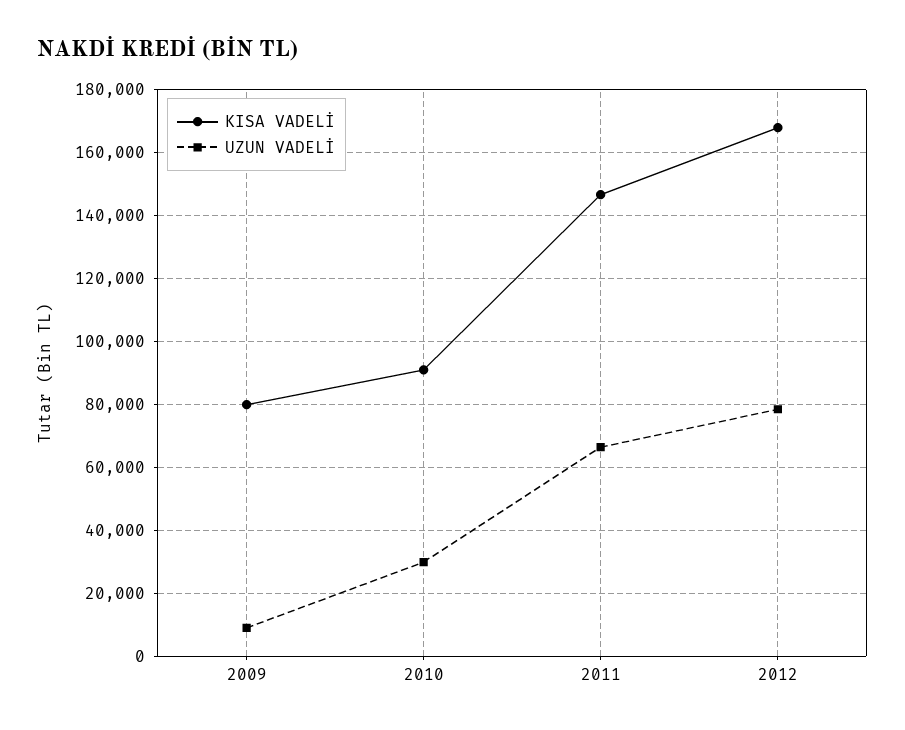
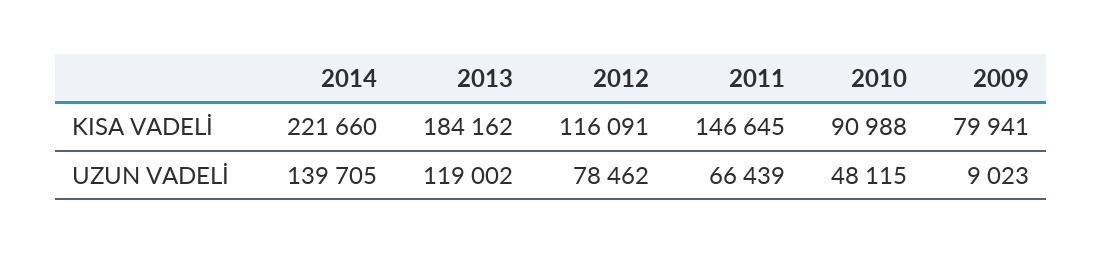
UZUN VADELİ, 2010: 30000 -> 48115
KISA VADELİ, 2012: 168000 -> 116091
KISA VADELİ, 2014: none -> 221660
KISA VADELİ, 2013: none -> 184162
UZUN VADELİ, 2014: none -> 139705
UZUN VADELİ, 2013: none -> 119002

